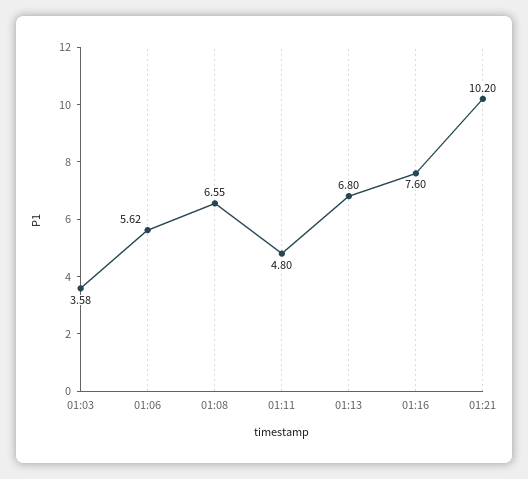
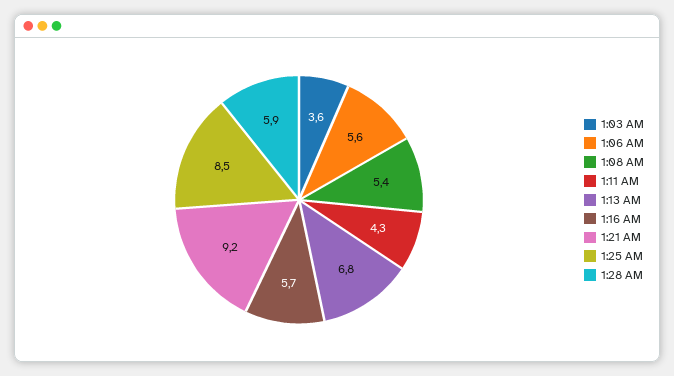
01:08: 6.55 -> 5.4
01:11: 4.8 -> 4.3
01:16: 7.6 -> 5.7
01:21: 10.2 -> 9.2
1:25 AM: none -> 8.5
1:28 AM: none -> 5.9

